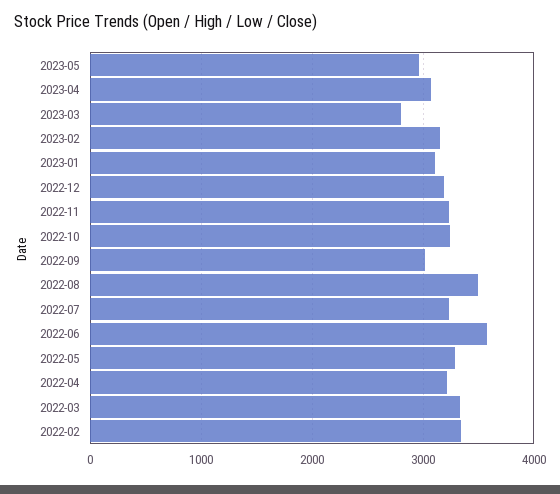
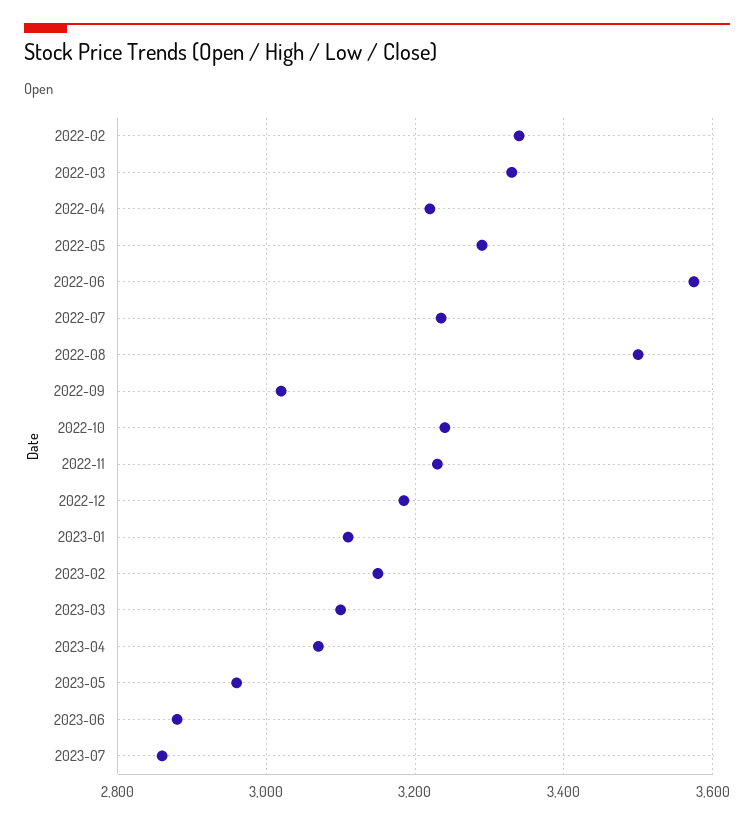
2023-03: 2800 -> 3100
2023-06: none -> 2880
2023-07: none -> 2860

